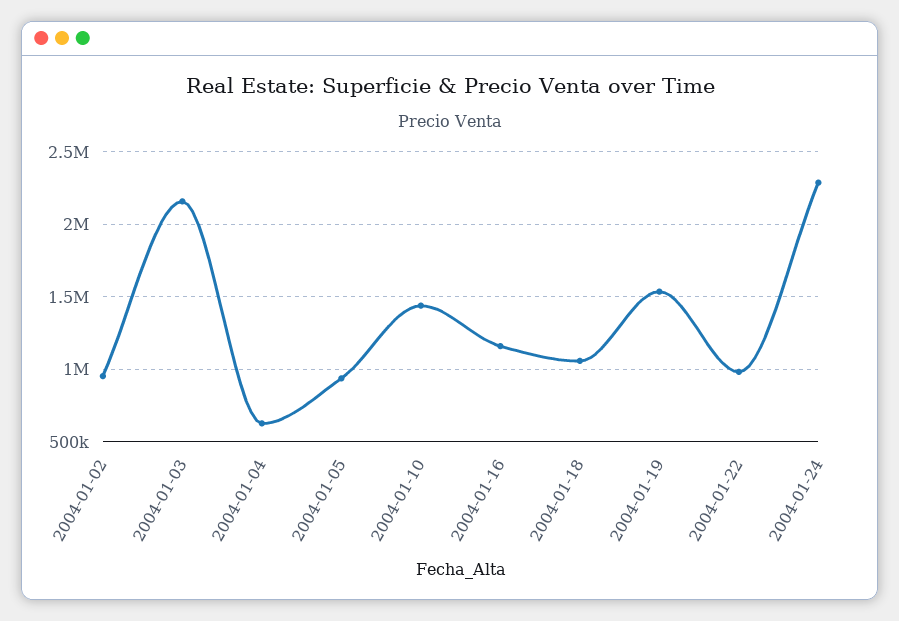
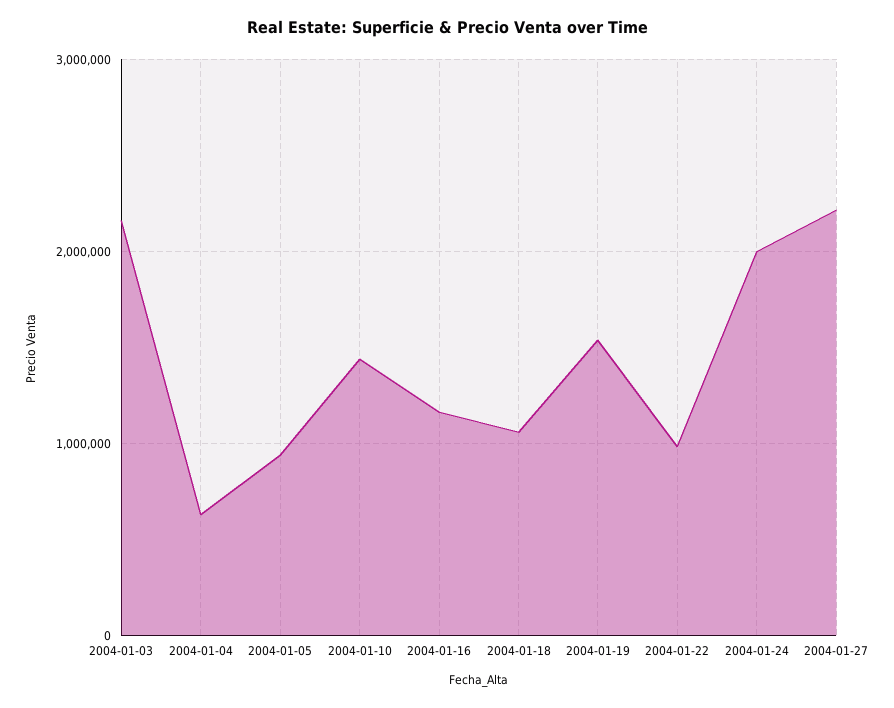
2004-01-02: 950000 -> none
2004-01-24: 2300000 -> 2000000
2004-01-27: none -> 2200000

